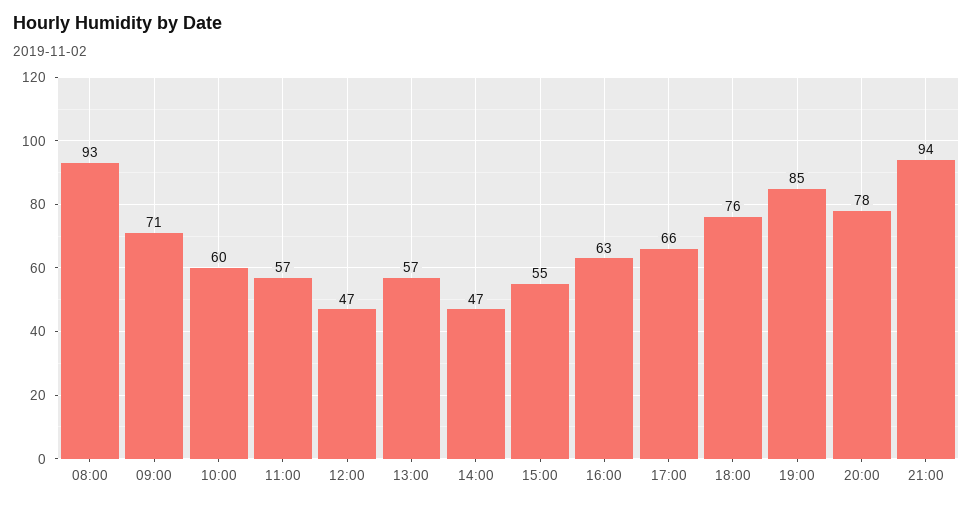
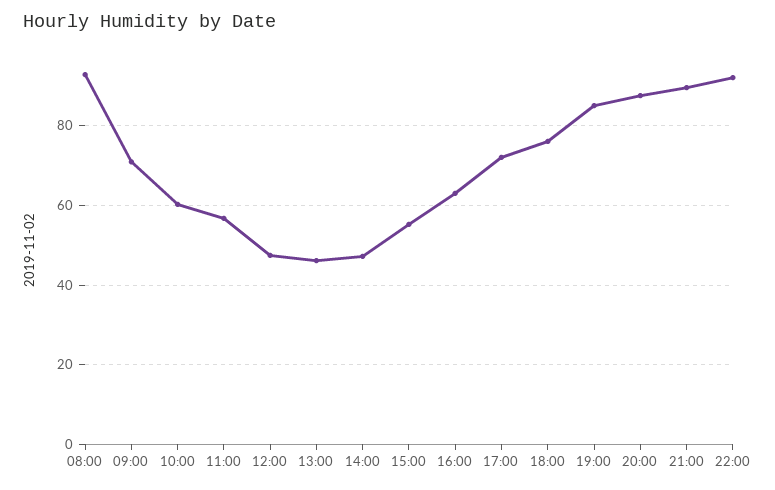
13:00: 57 -> 46
17:00: 66 -> 72
20:00: 78 -> 88
21:00: 94 -> 90
22:00: none -> 92

